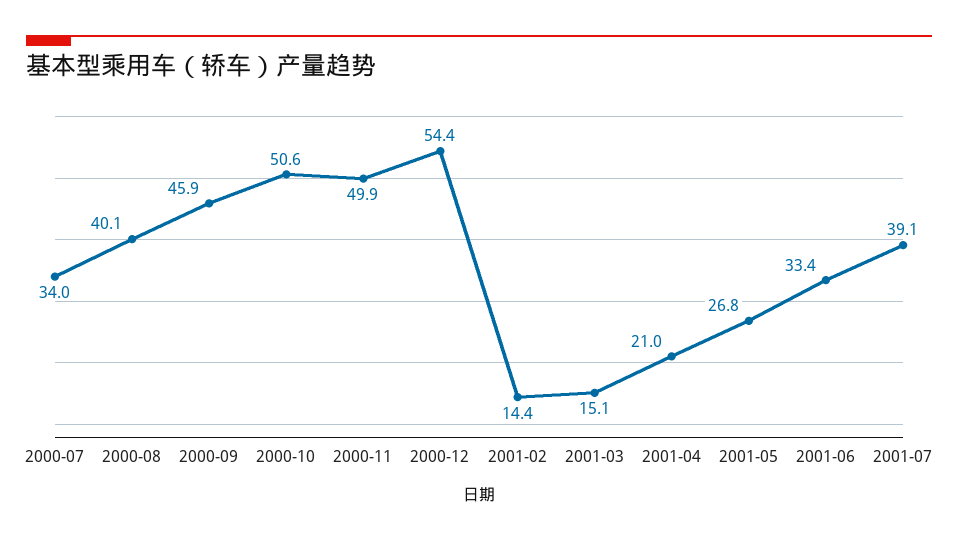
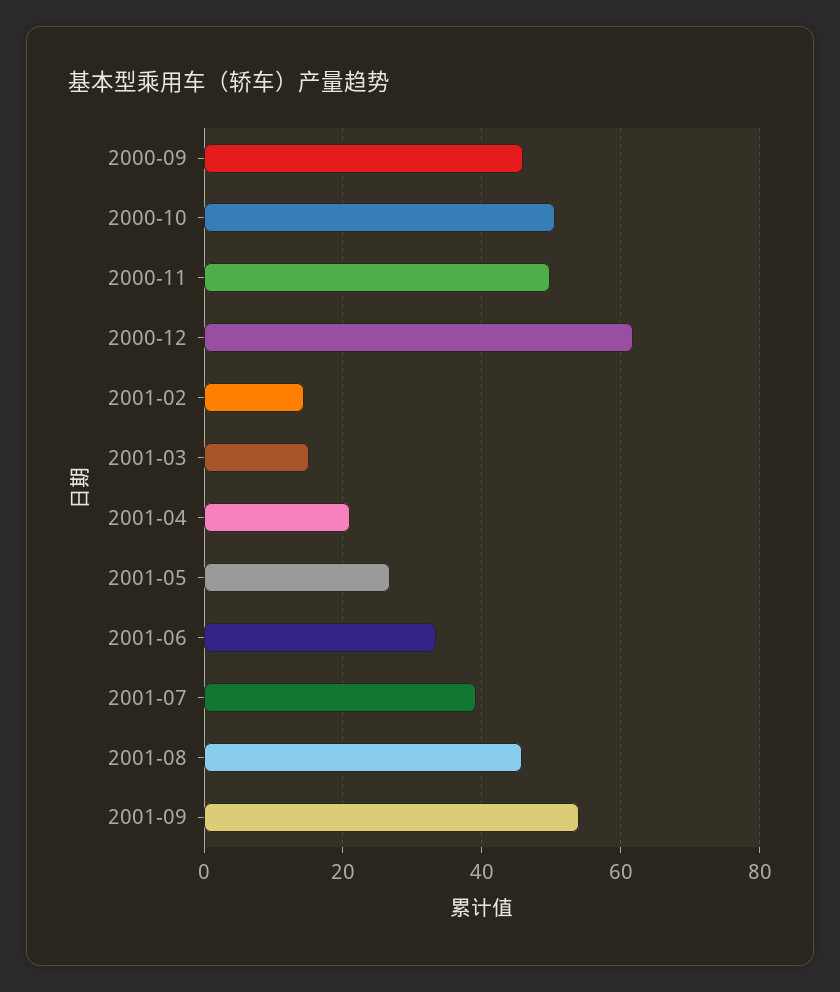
2000-07: 34 -> none
2000-08: 40.1 -> none
2000-12: 54.4 -> 62
2001-08: none -> 46
2001-09: none -> 54

